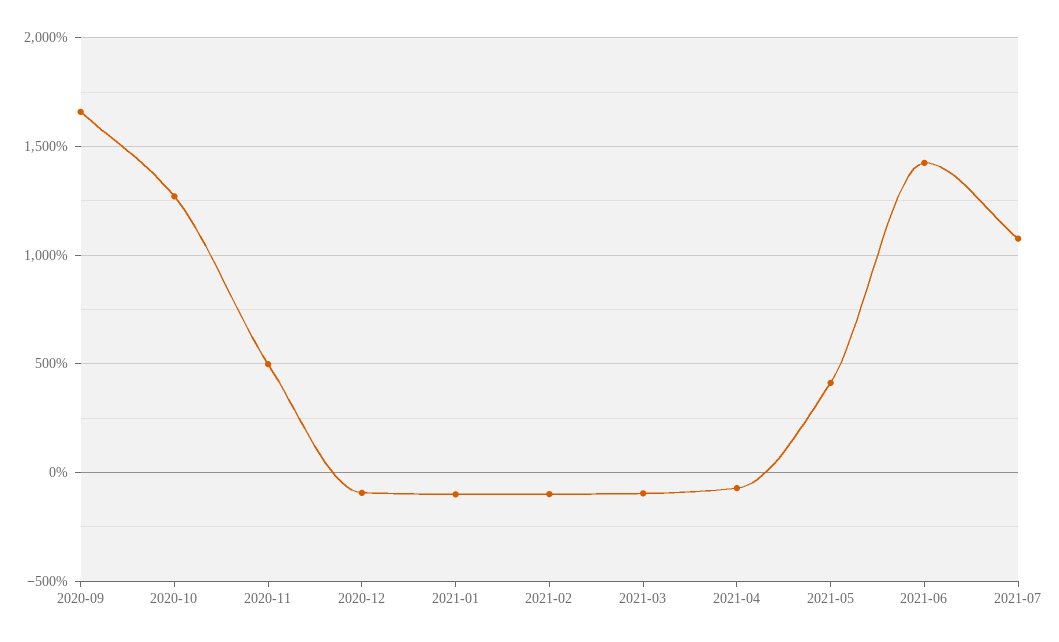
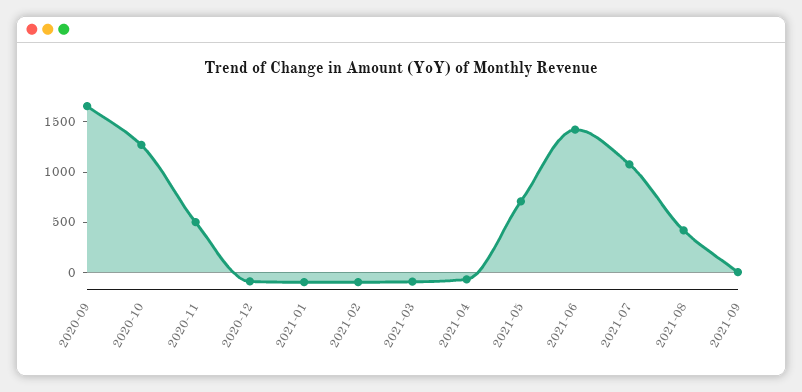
2021-05: 400 -> 700
2021-08: none -> 400
2021-09: none -> 0

